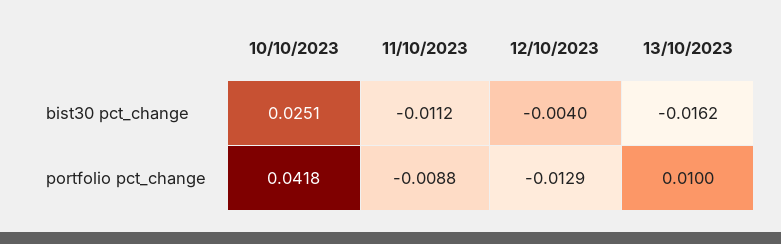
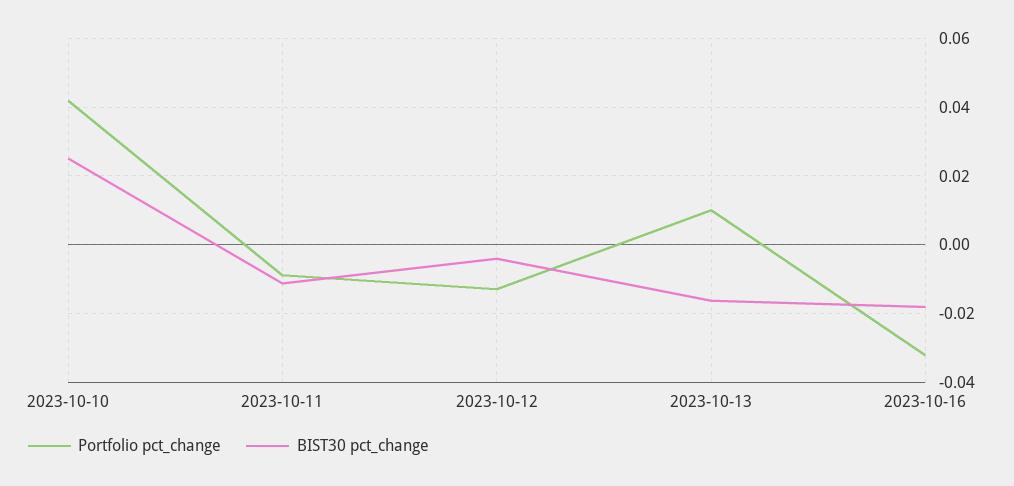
portfolio pct_change, 2023-10-16: none -> -0.032
bist30 pct_change, 2023-10-16: none -> -0.018

